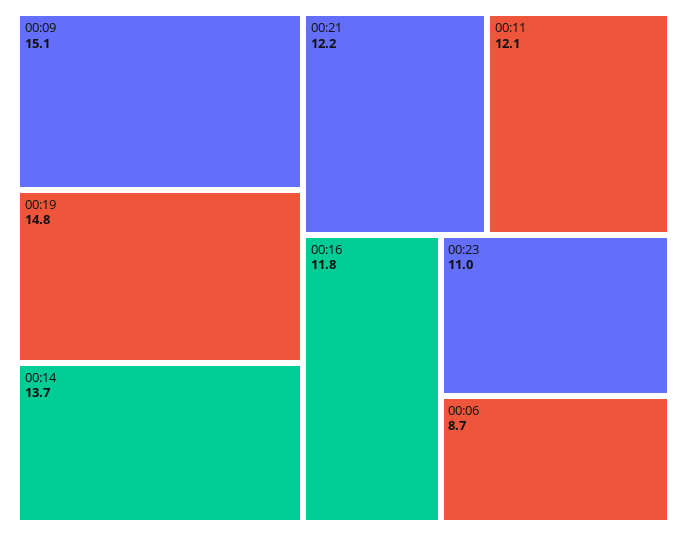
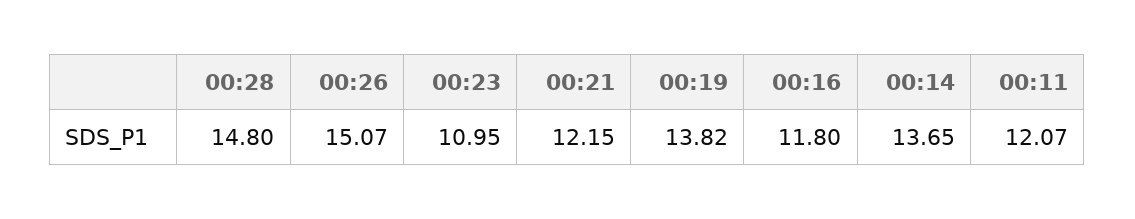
00:09: 15.1 -> none
00:19: 14.8 -> 13.82
00:06: 8.7 -> none
00:28: none -> 14.8
00:26: none -> 15.07

